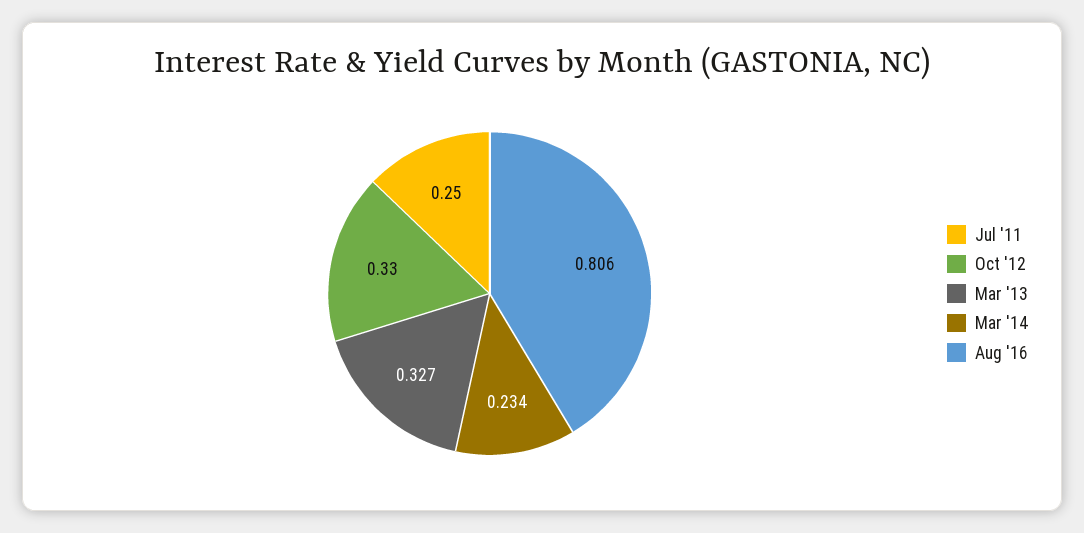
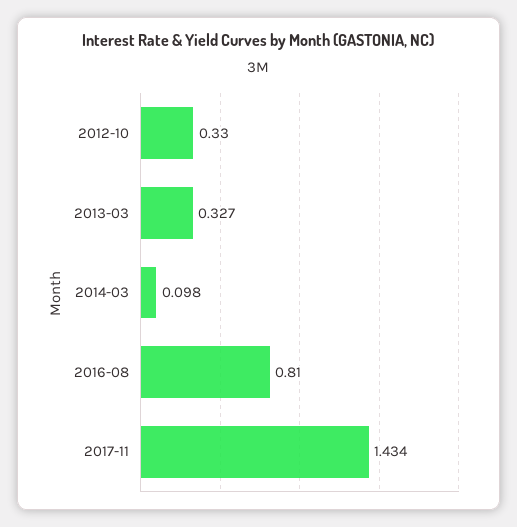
Jul '11: 0.25 -> none
Mar '14: 0.234 -> 0.098
Aug '16: 0.806 -> 0.81
2017-11: none -> 1.434

